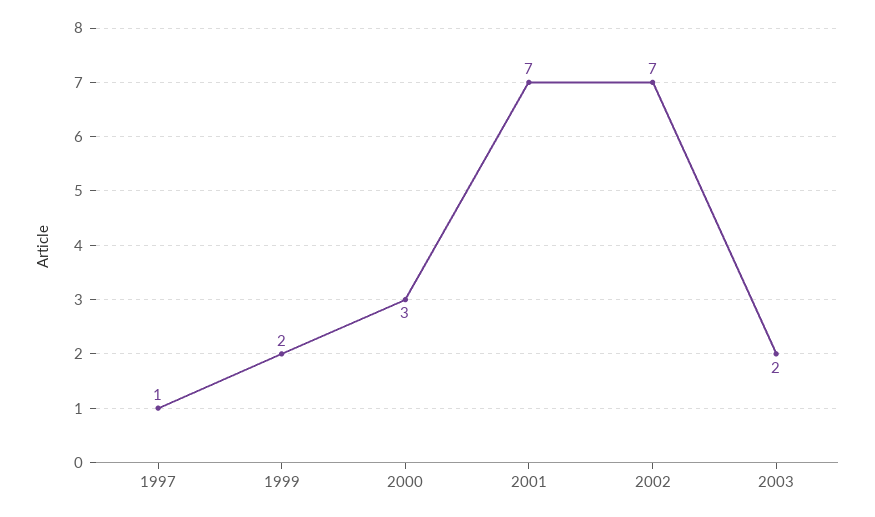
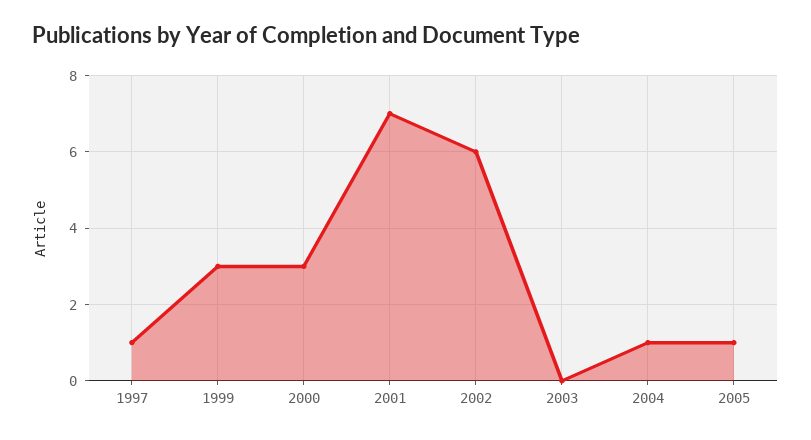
1999: 2 -> 3
2002: 7 -> 6
2003: 2 -> 0
2004: none -> 1
2005: none -> 1

